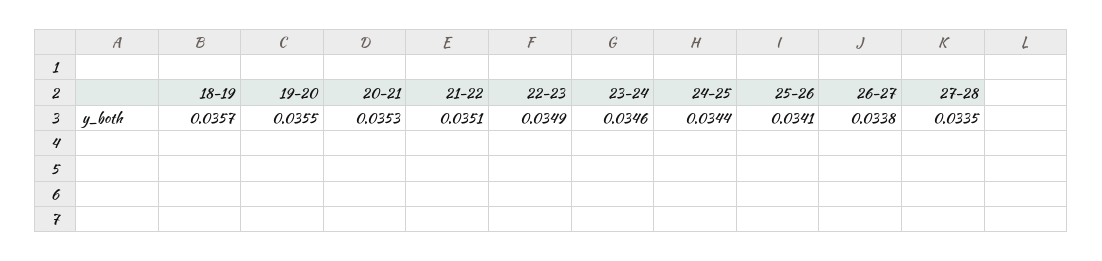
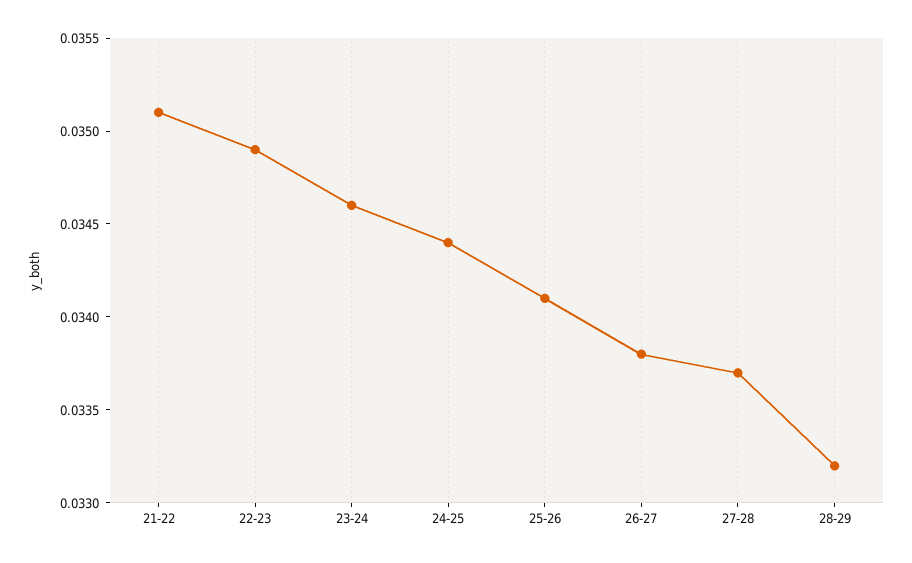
18-19: 0.0357 -> none
19-20: 0.0355 -> none
20-21: 0.0353 -> none
27-28: 0.0335 -> 0.0337
28-29: none -> 0.0332

